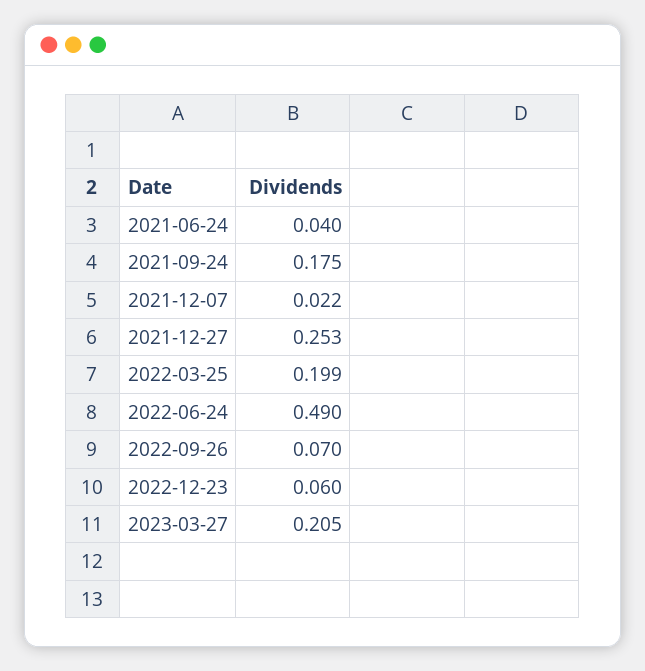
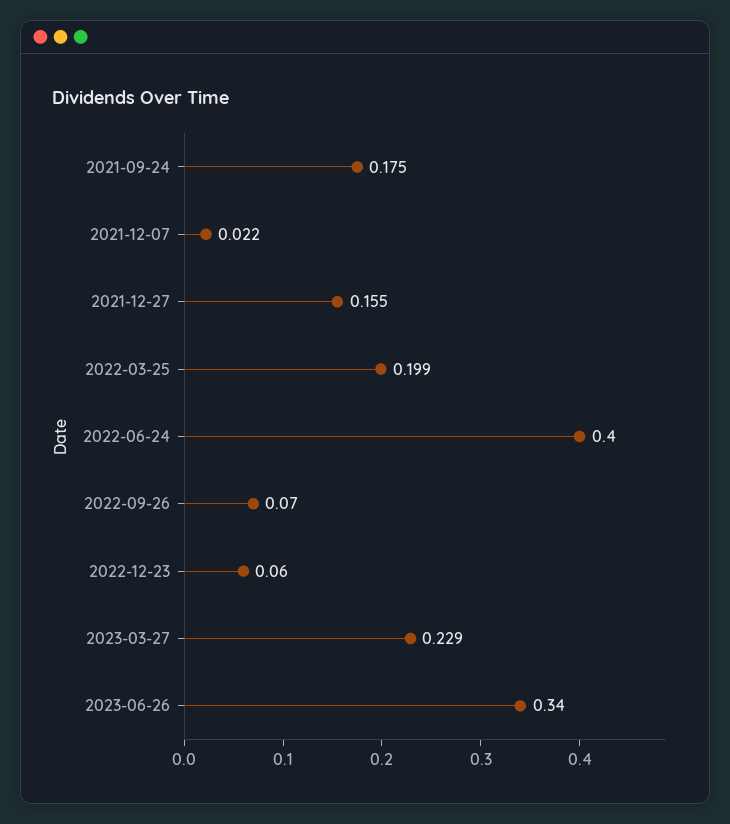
2021-06-24: 0.04 -> none
2021-12-27: 0.253 -> 0.155
2022-06-24: 0.49 -> 0.4
2023-03-27: 0.205 -> 0.229
2023-06-26: none -> 0.34

